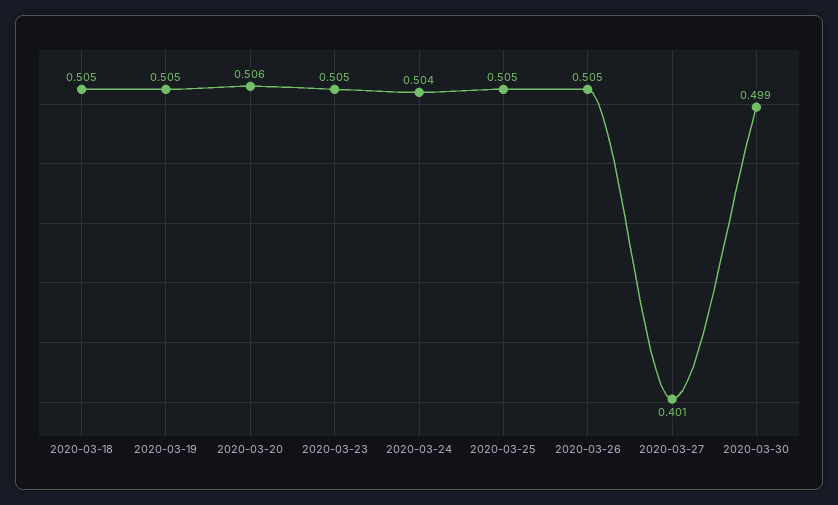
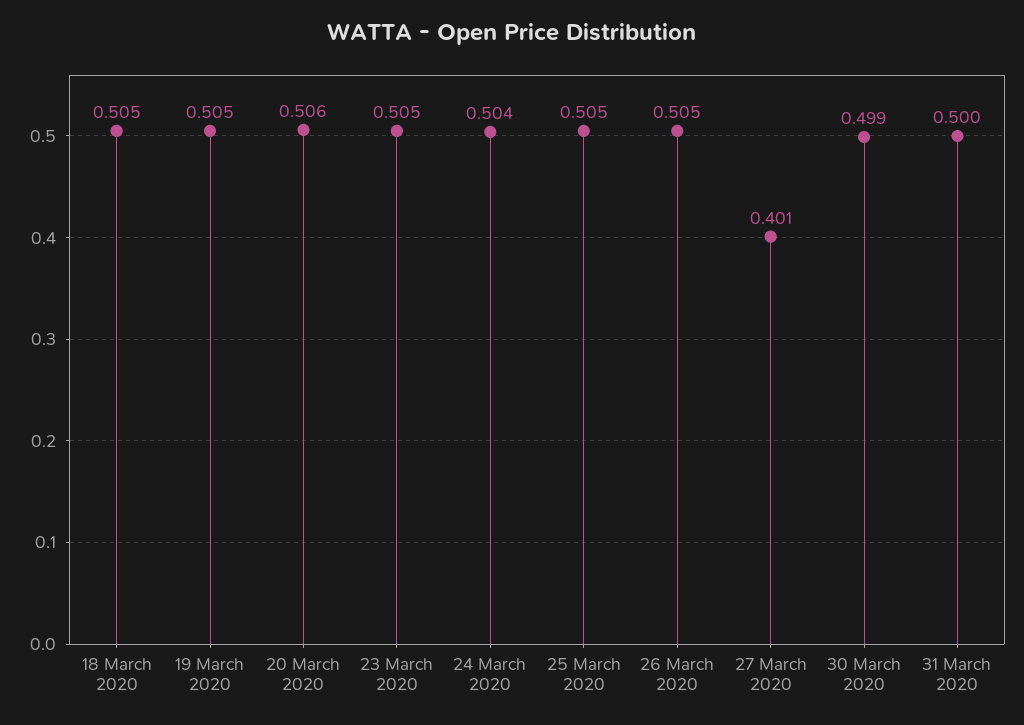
31 March 2020: none -> 0.5

